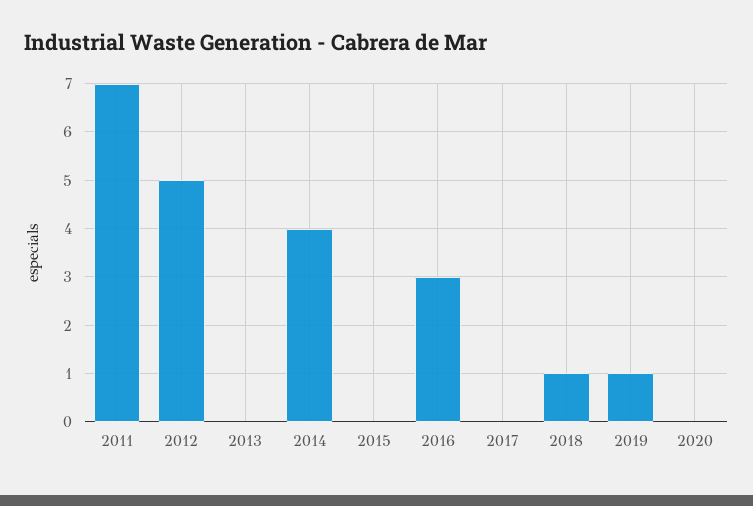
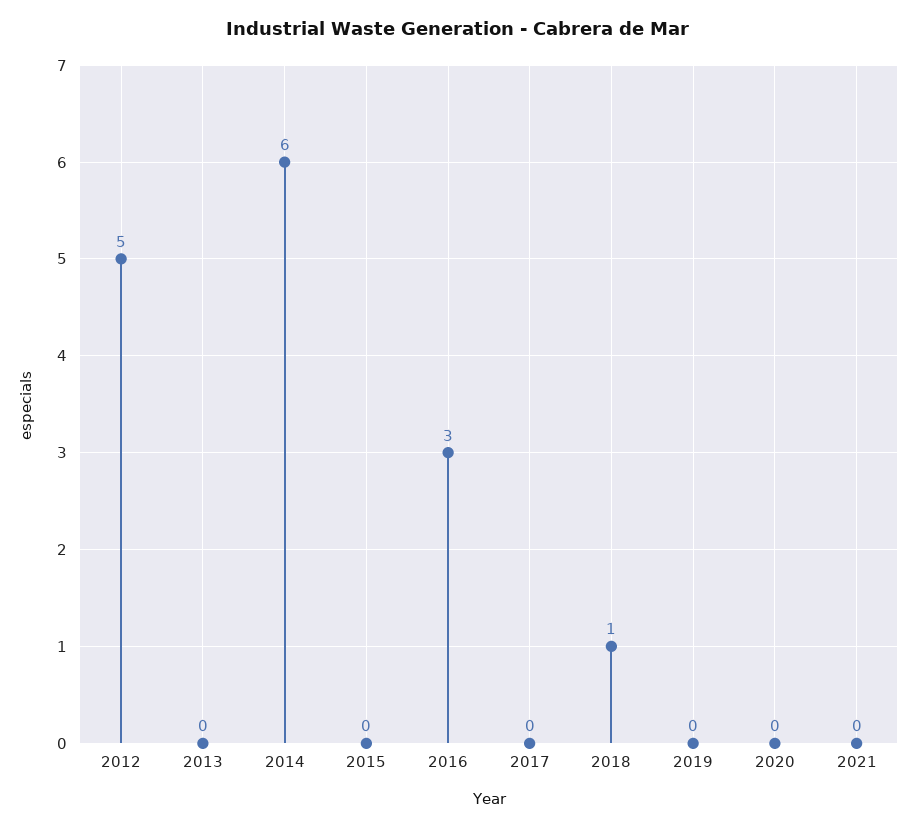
2011: 7 -> none
2014: 4 -> 6
2019: 1 -> 0
2021: none -> 0

